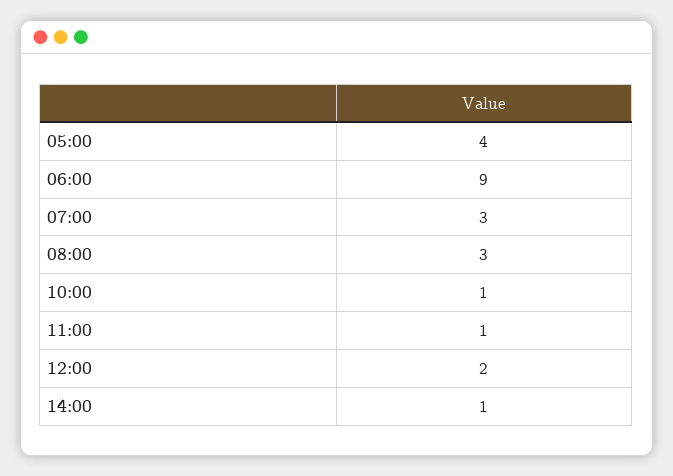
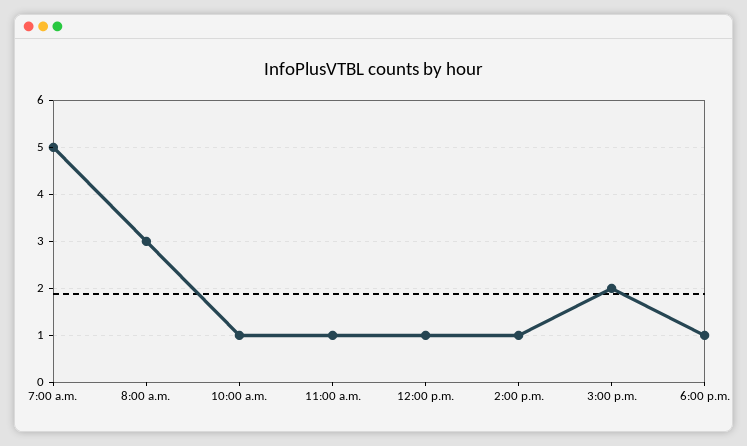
05:00: 4 -> none
06:00: 9 -> none
07:00: 3 -> 5
12:00: 2 -> 1
3:00 p.m.: none -> 2
6:00 p.m.: none -> 1

